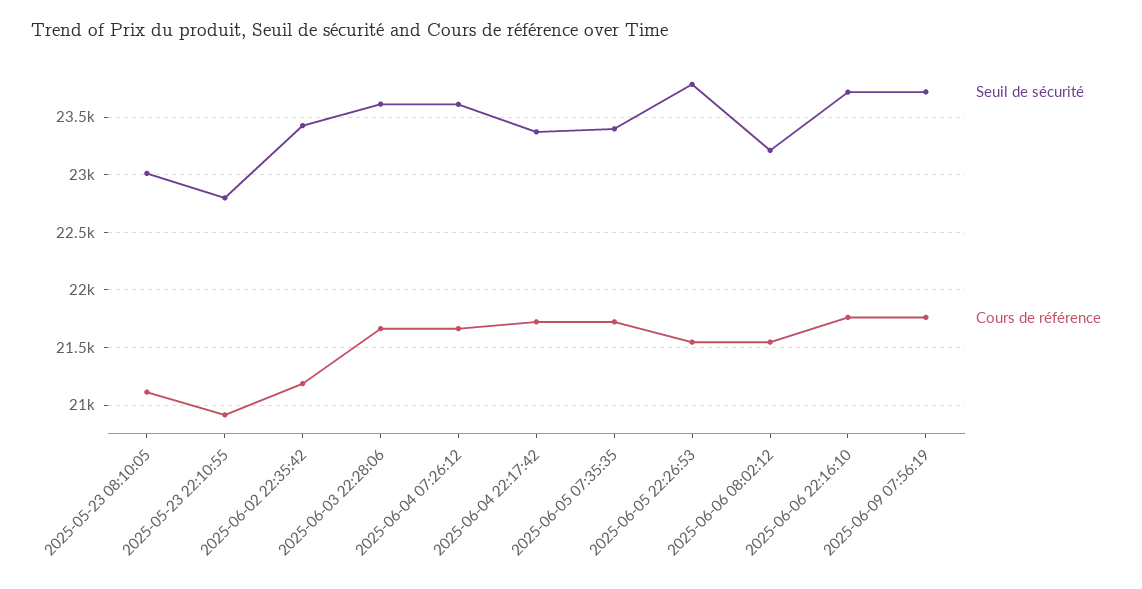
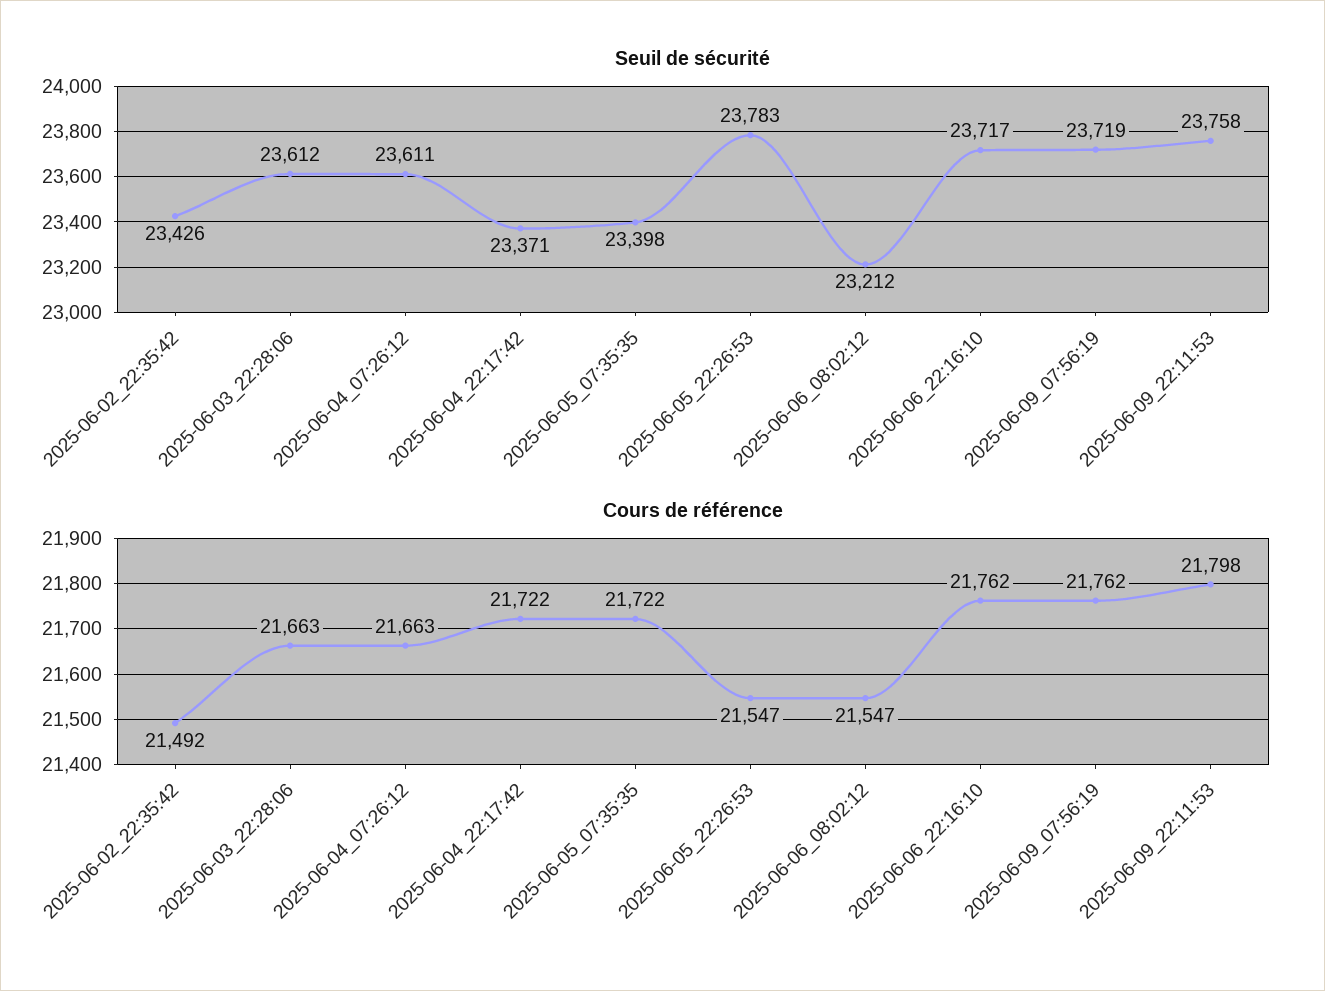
Seuil de sécurité, 2025-05-23 08:10:05: 23000 -> none
Cours de référence, 2025-05-23 08:10:05: 21100 -> none
Seuil de sécurité, 2025-05-23 22:10:55: 22800 -> none
Cours de référence, 2025-05-23 22:10:55: 20900 -> none
Cours de référence, 2025-06-02 22:35:42: 21200 -> 21492
Seuil de sécurité, 2025-06-09_22:11:53: none -> 23758
Cours de référence, 2025-06-09_22:11:53: none -> 21798

